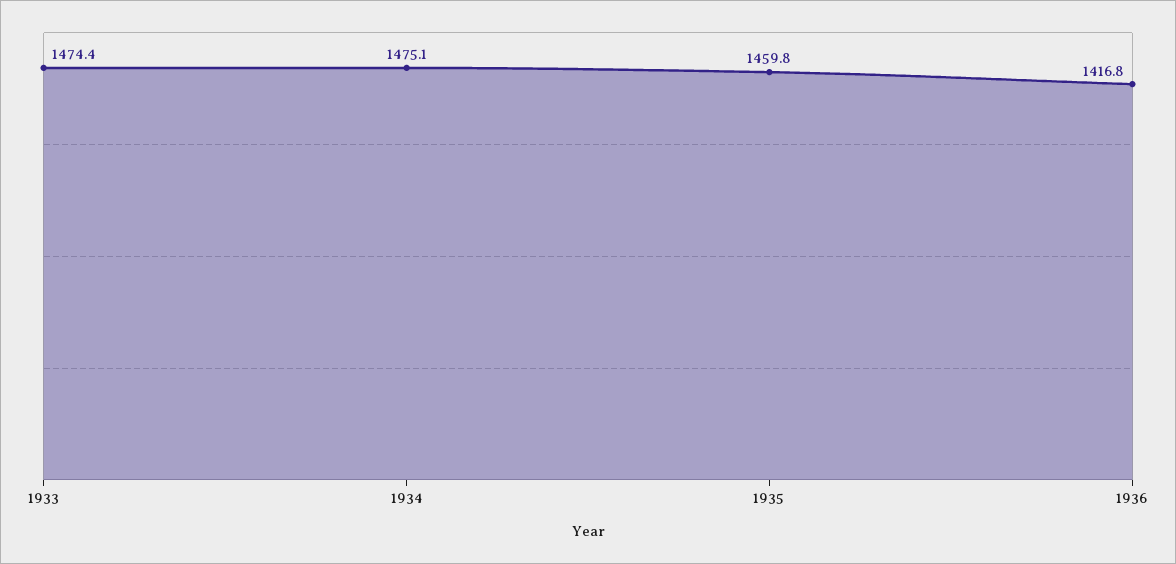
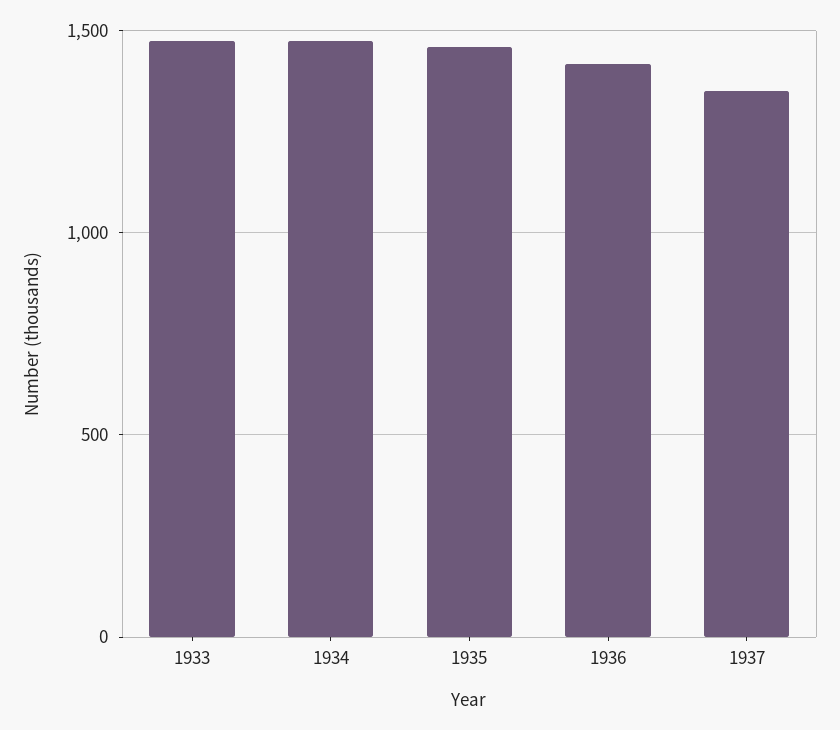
1937: none -> 1350

